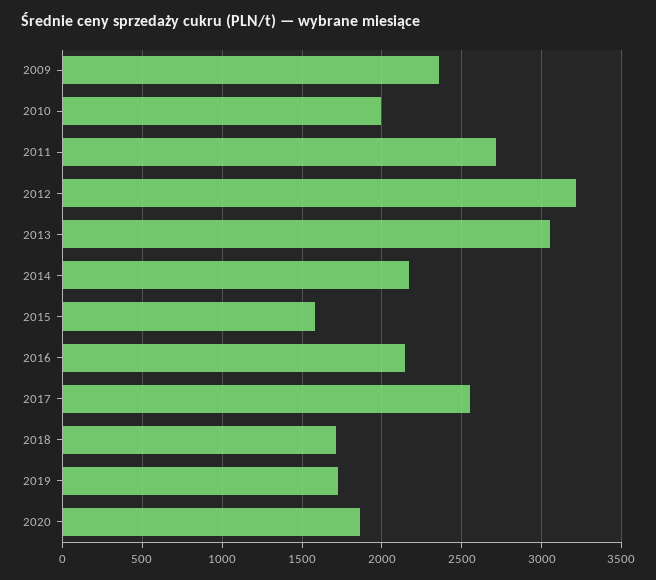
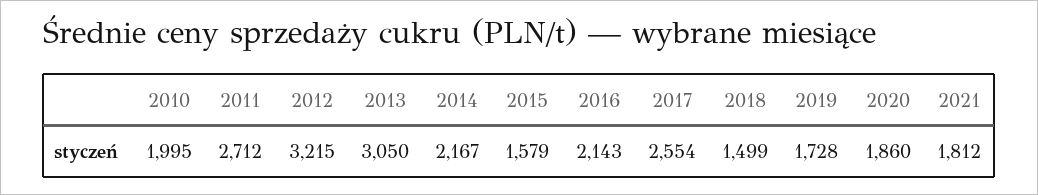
2009: 2350 -> none
2018: 1700 -> 1499
2021: none -> 1812

